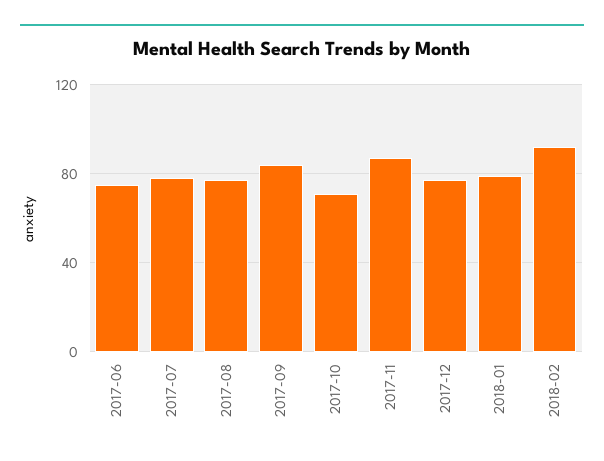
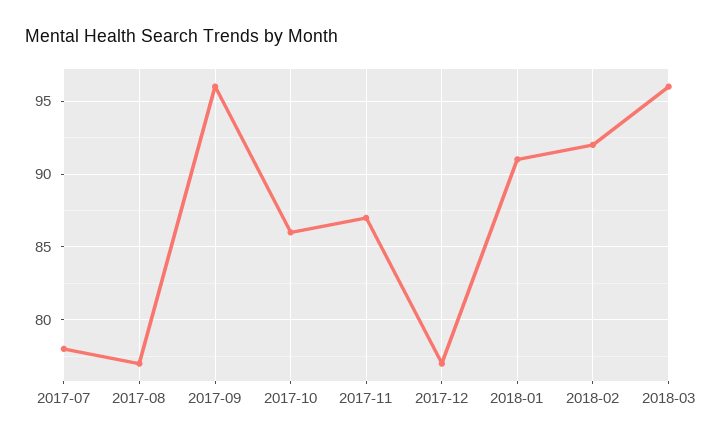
2017-06: 75 -> none
2017-09: 85 -> 96
2017-10: 70 -> 86
2018-01: 80 -> 91
2018-03: none -> 96

